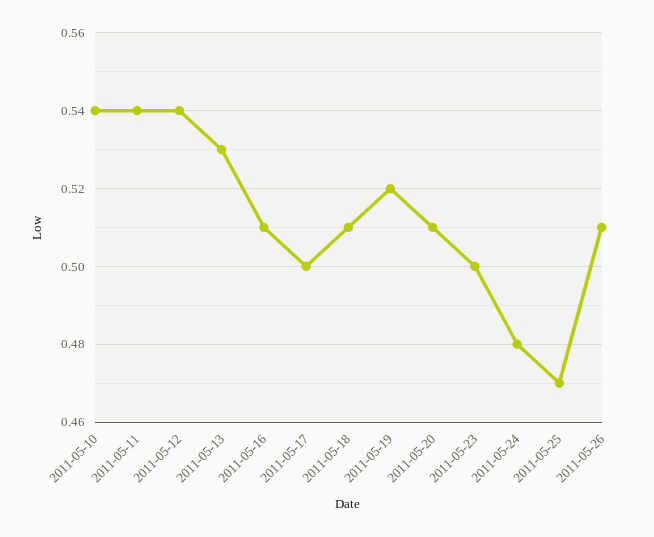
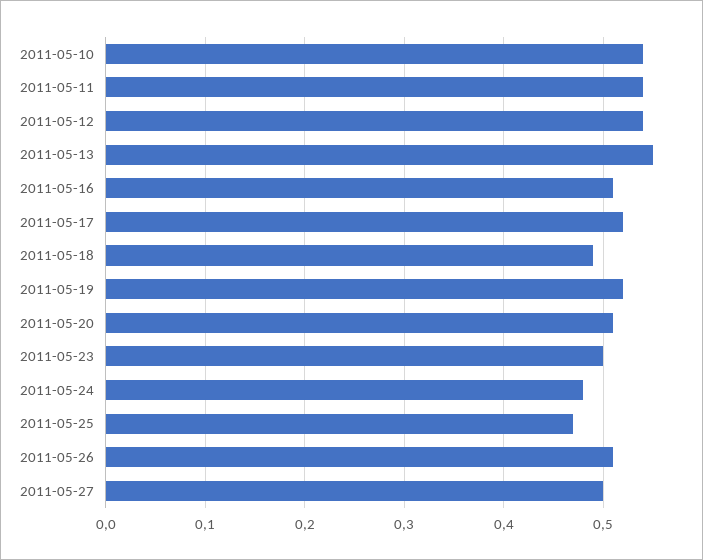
2011-05-13: 0.53 -> 0.55
2011-05-17: 0.5 -> 0.52
2011-05-18: 0.51 -> 0.49
2011-05-27: none -> 0.5

